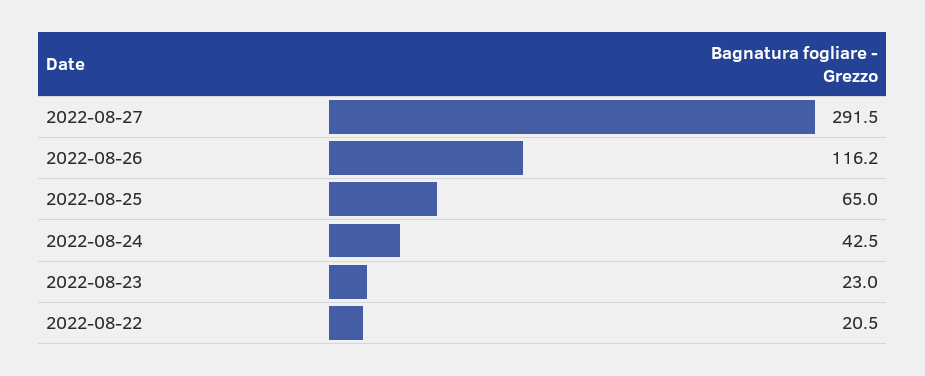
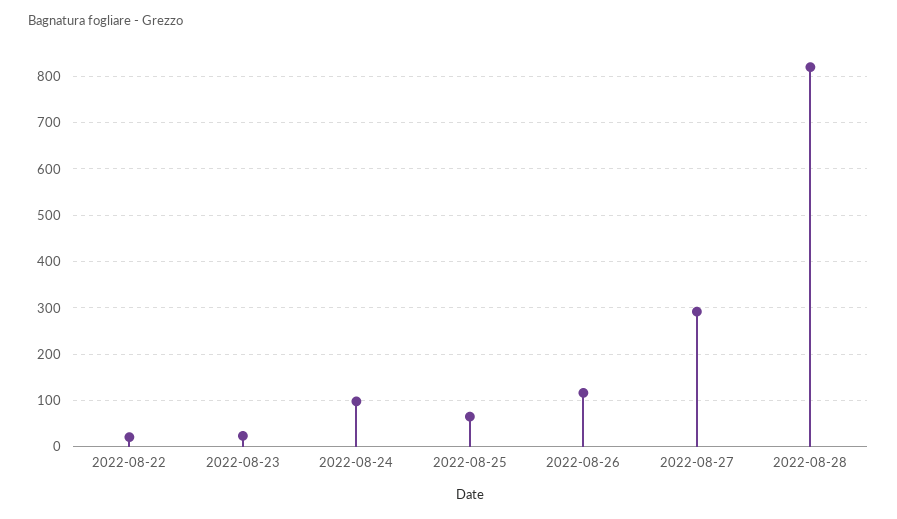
2022-08-24: 42.5 -> 100
2022-08-28: none -> 820

